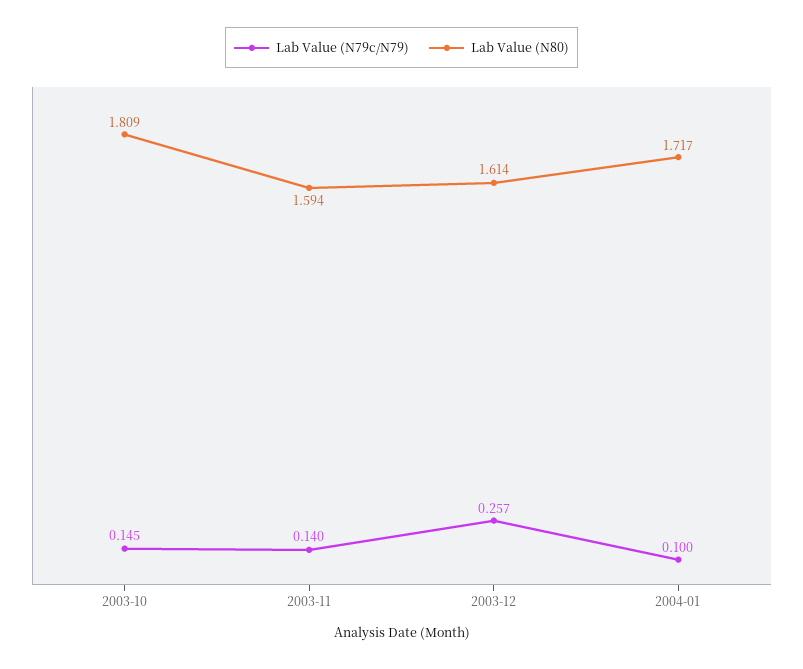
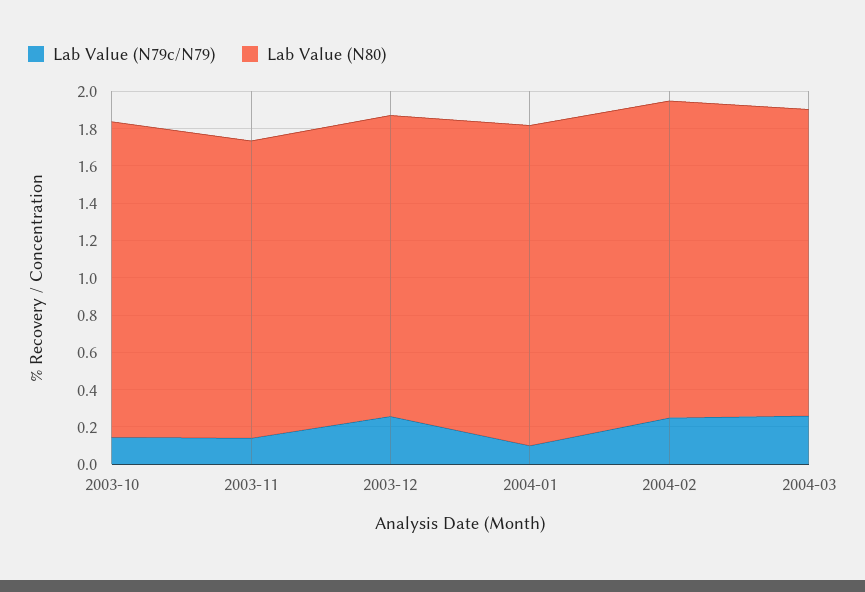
Lab Value (N80), 2003-10: 1.809 -> 1.7
Lab Value (N79c/N79), 2004-02: none -> 0.25
Lab Value (N80), 2004-02: none -> 1.7
Lab Value (N79c/N79), 2004-03: none -> 0.25
Lab Value (N80), 2004-03: none -> 1.65

